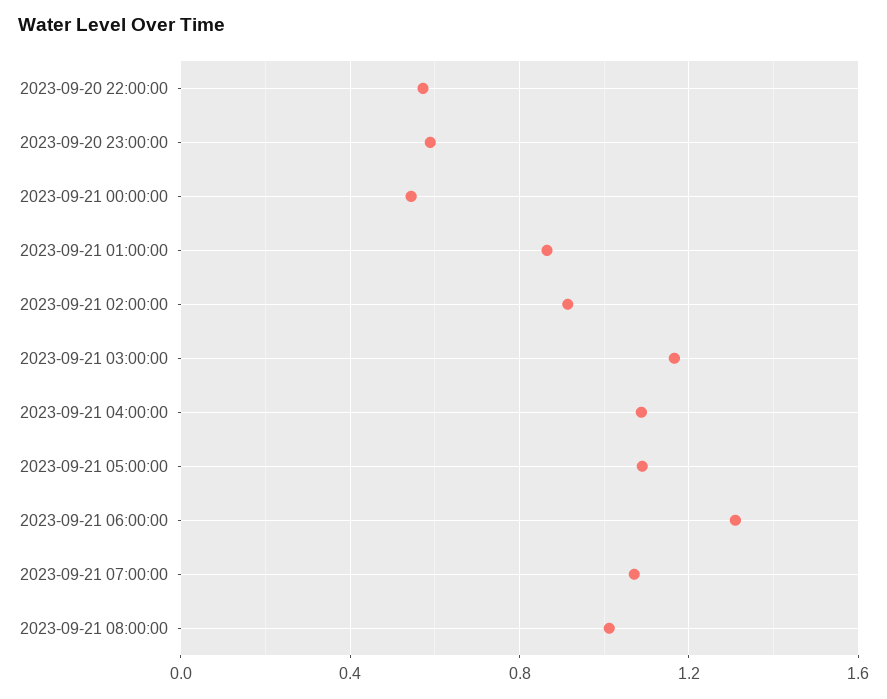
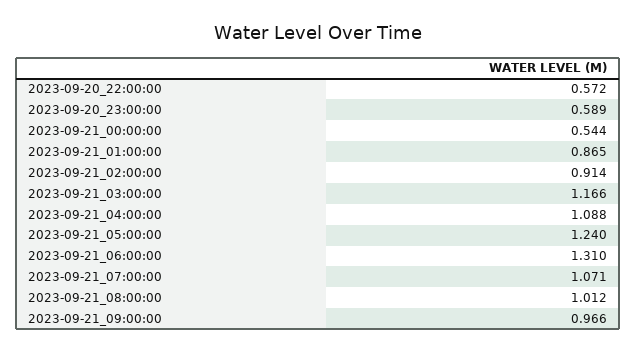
2023-09-21 05:00:00: 1.1 -> 1.24
2023-09-21_09:00:00: none -> 0.966

